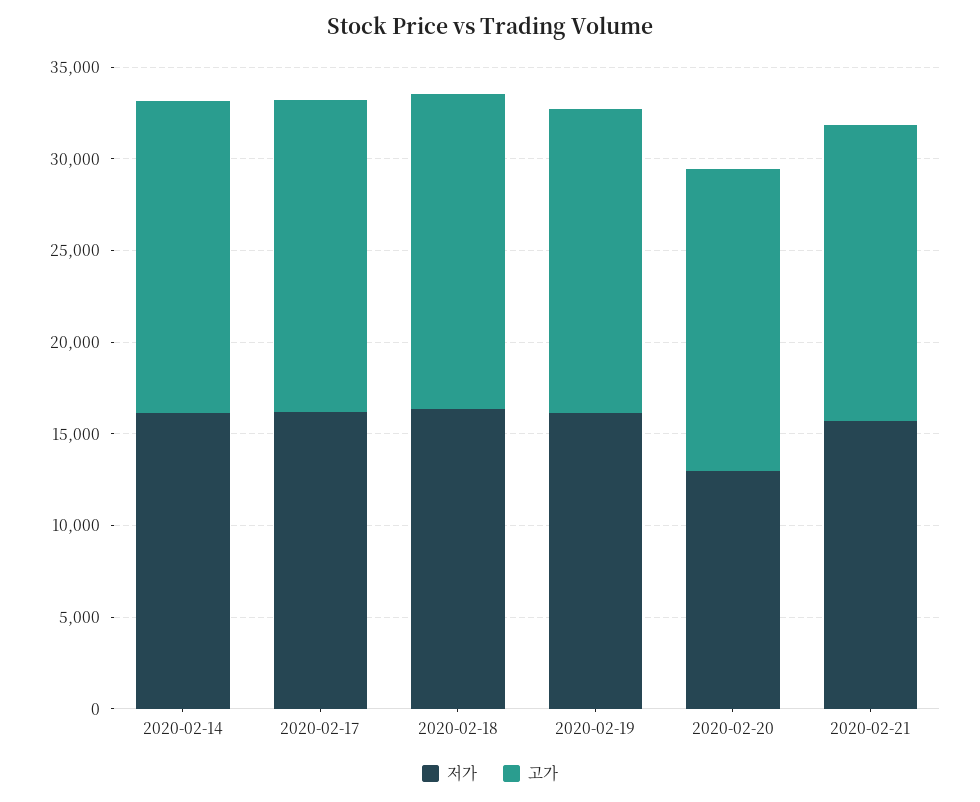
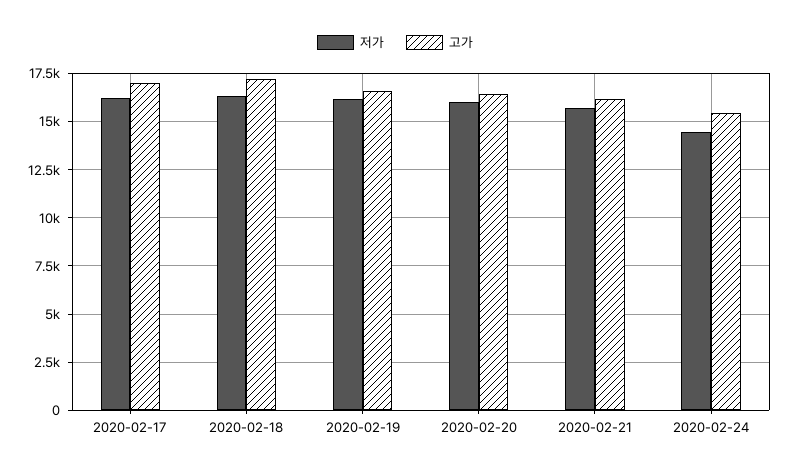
저가, 2020-02-14: 16000 -> none
고가, 2020-02-14: 17000 -> none
저가, 2020-02-20: 13000 -> 16000
저가, 2020-02-24: none -> 14500
고가, 2020-02-24: none -> 15500

